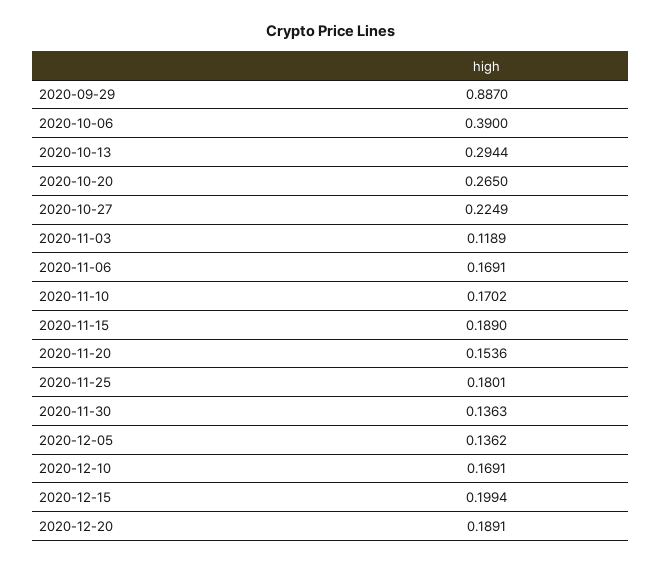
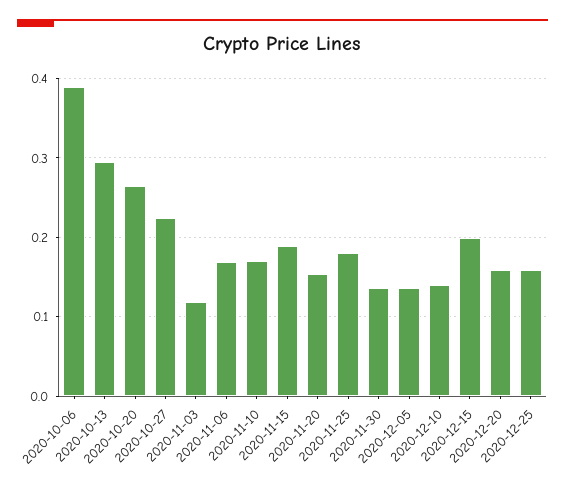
2020-09-29: 0.887 -> none
2020-12-10: 0.1691 -> 0.14
2020-12-20: 0.1891 -> 0.16
2020-12-25: none -> 0.16

